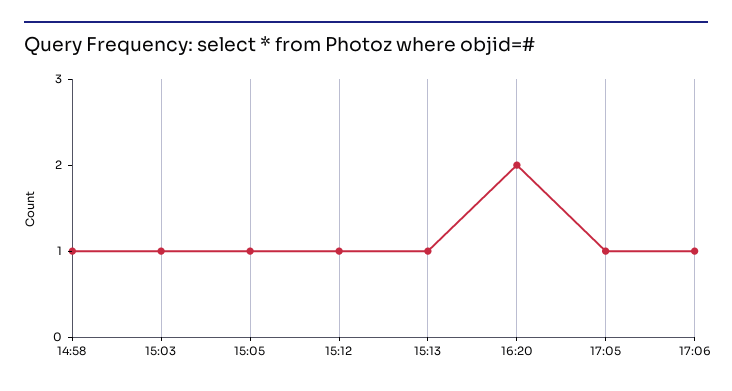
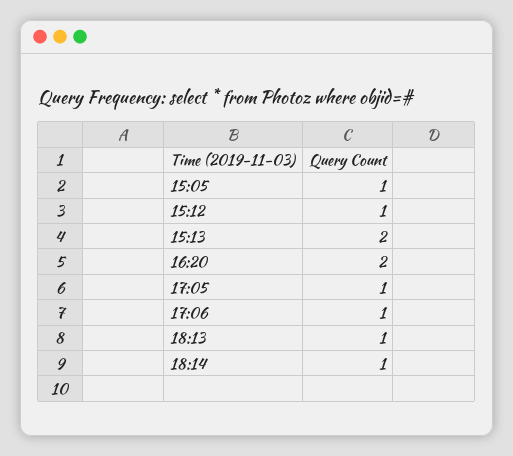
14:58: 1 -> none
15:03: 1 -> none
15:13: 1 -> 2
18:13: none -> 1
18:14: none -> 1

